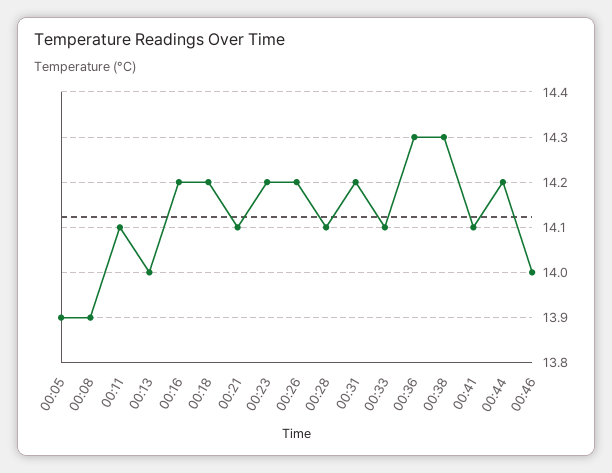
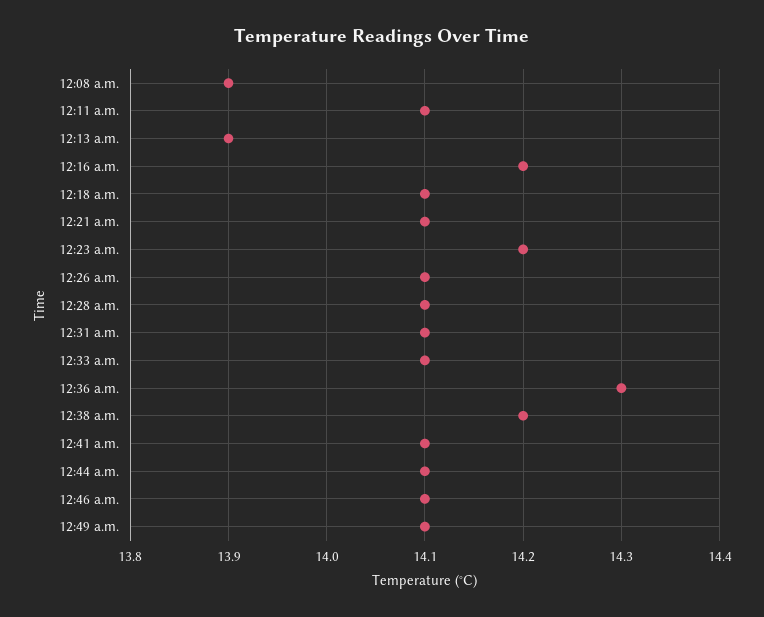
00:05: 13.9 -> none
00:13: 14 -> 13.9
00:18: 14.2 -> 14.1
00:26: 14.2 -> 14.1
00:31: 14.2 -> 14.1
00:38: 14.3 -> 14.2
00:44: 14.2 -> 14.1
00:46: 14 -> 14.1
12:49 a.m.: none -> 14.1

